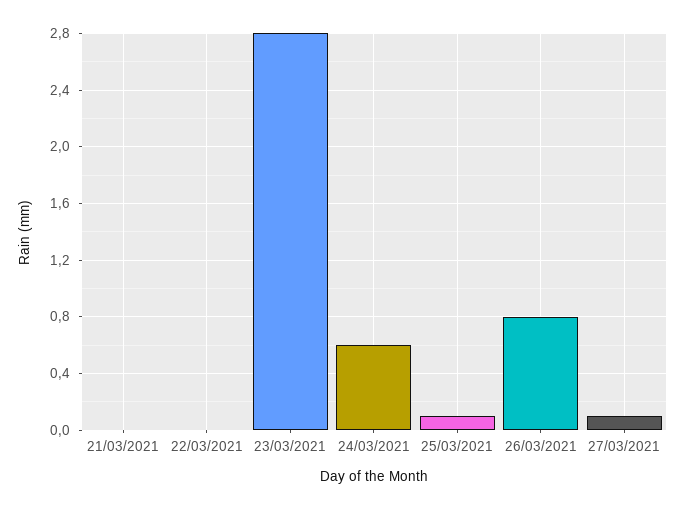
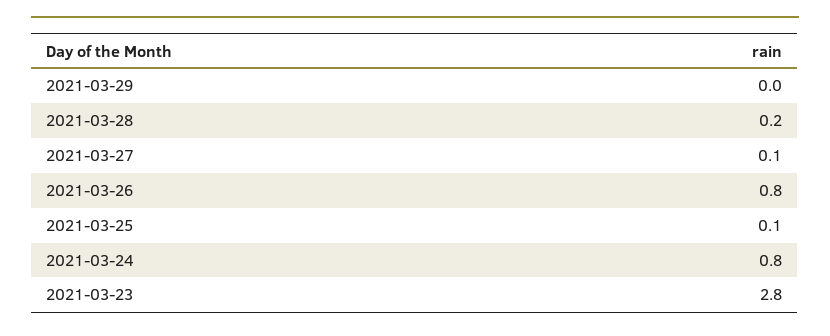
21/03/2021: 0 -> none
22/03/2021: 0 -> none
24/03/2021: 0.6 -> 0.8
2021-03-29: none -> 0
2021-03-28: none -> 0.2

